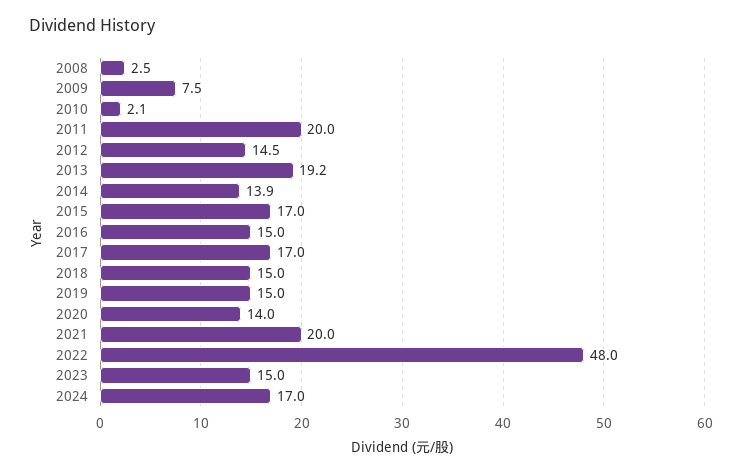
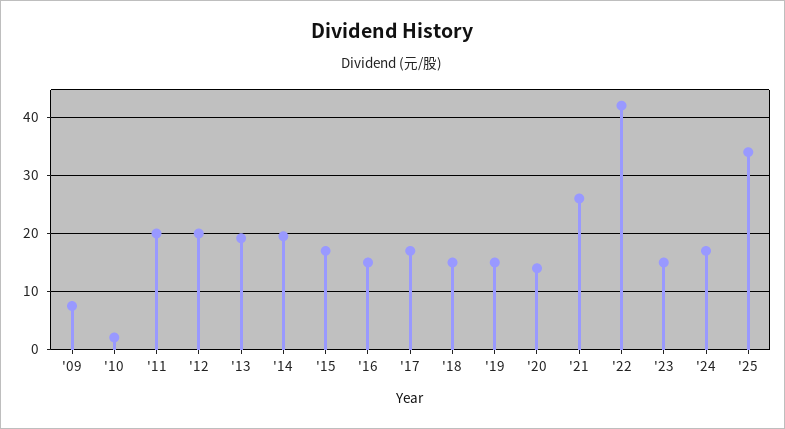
2008: 2.5 -> none
2012: 14.5 -> 20
2014: 13.9 -> 20
2021: 20 -> 26
2022: 48 -> 42
'25: none -> 34

